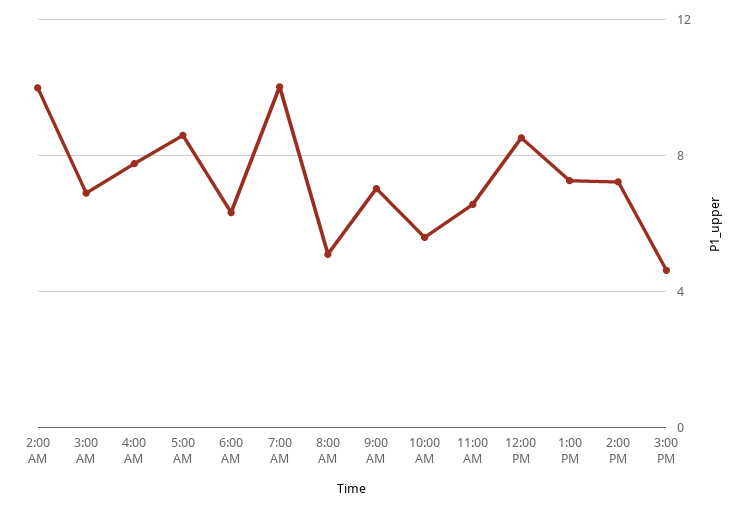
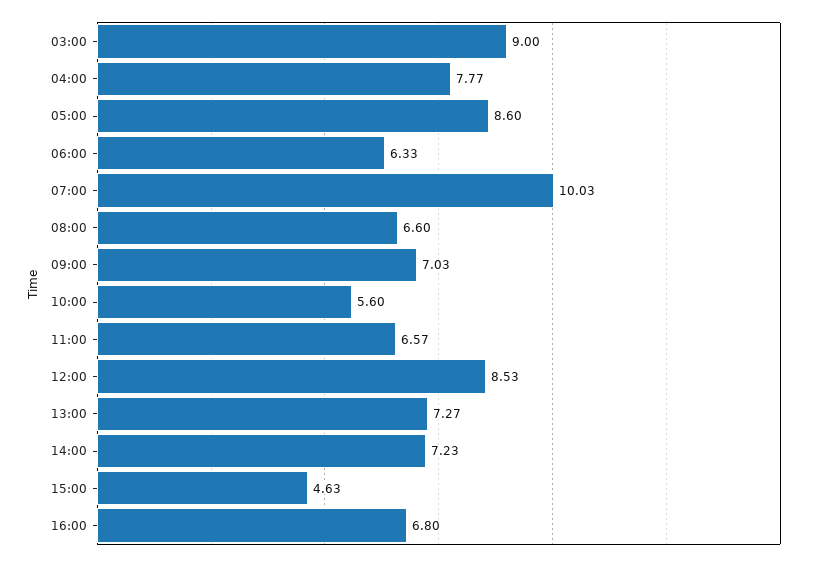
2:00 AM: 10 -> none
3:00 AM: 7 -> 9
8:00 AM: 5 -> 6.6
16:00: none -> 6.8

